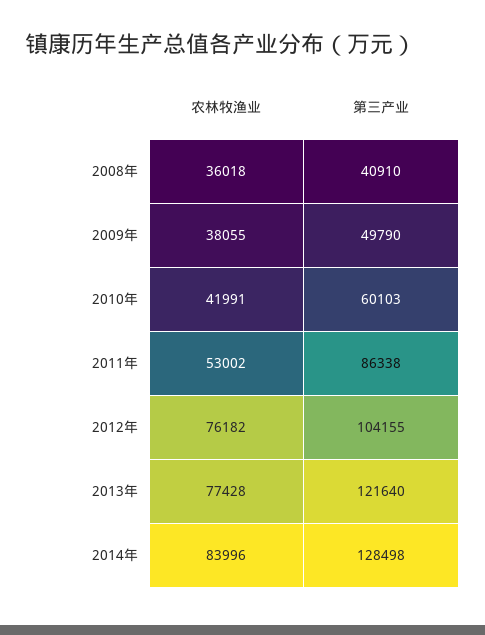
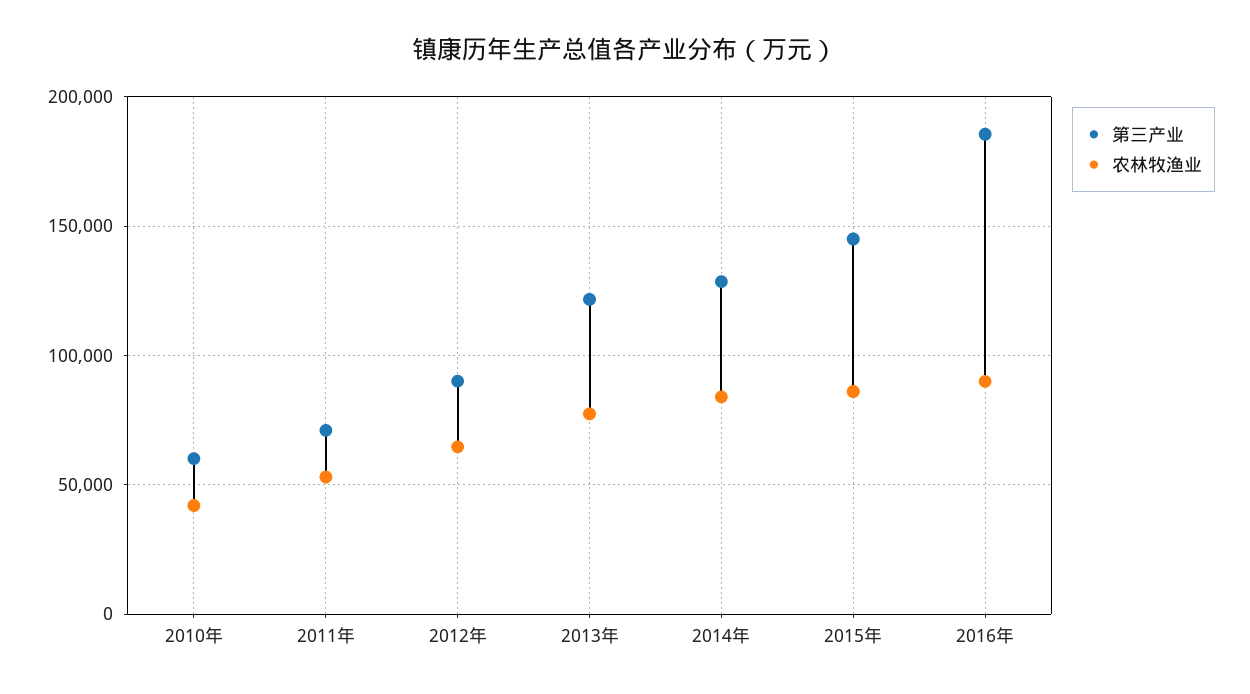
农林牧渔业, 2008年: 36018 -> none
第三产业, 2008年: 40910 -> none
农林牧渔业, 2009年: 38055 -> none
第三产业, 2009年: 49790 -> none
第三产业, 2011年: 86338 -> 70000
农林牧渔业, 2012年: 76182 -> 65000
第三产业, 2012年: 104155 -> 90000
第三产业, 2015年: none -> 145000
农林牧渔业, 2015年: none -> 85000
第三产业, 2016年: none -> 185000
农林牧渔业, 2016年: none -> 90000

